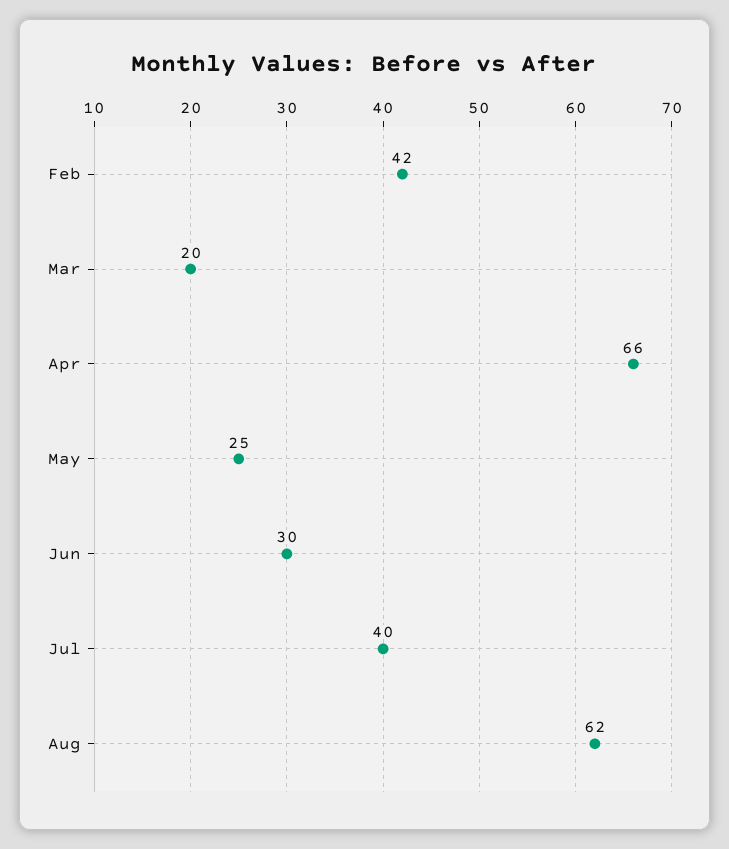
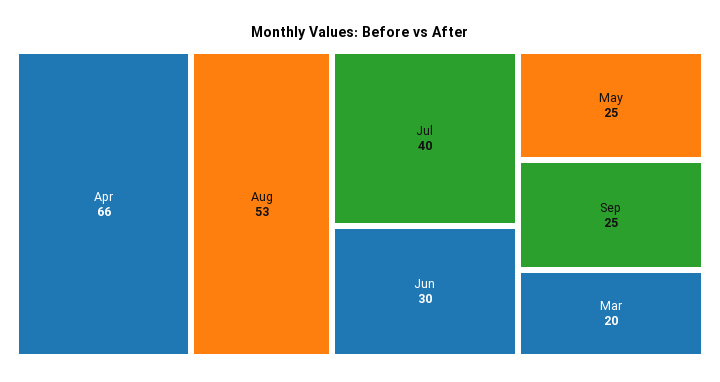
Feb: 42 -> none
Aug: 62 -> 53
Sep: none -> 25

